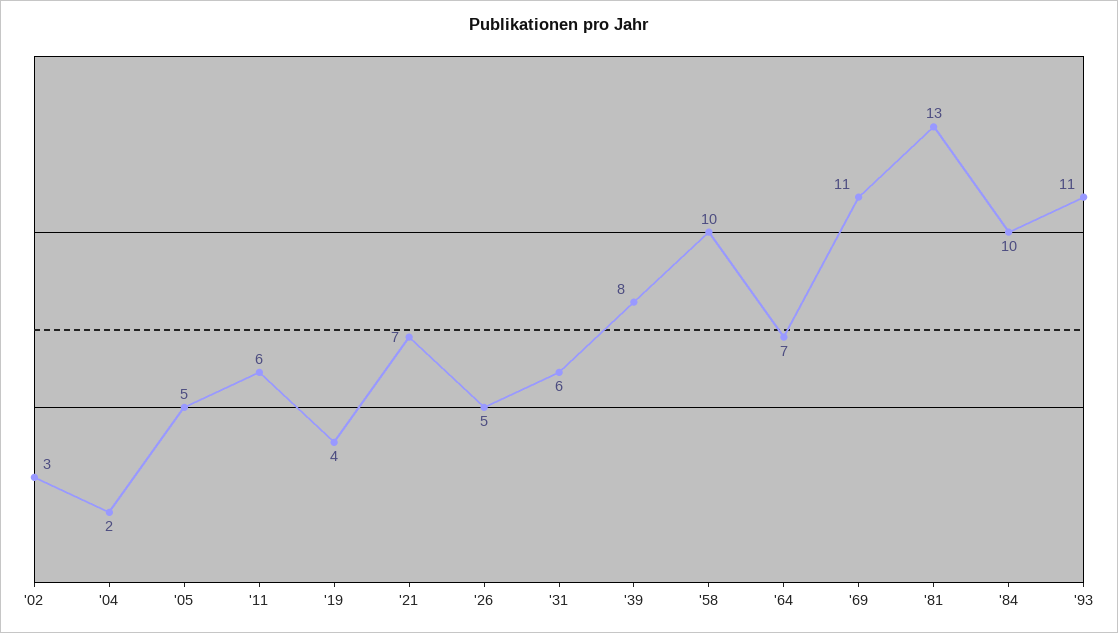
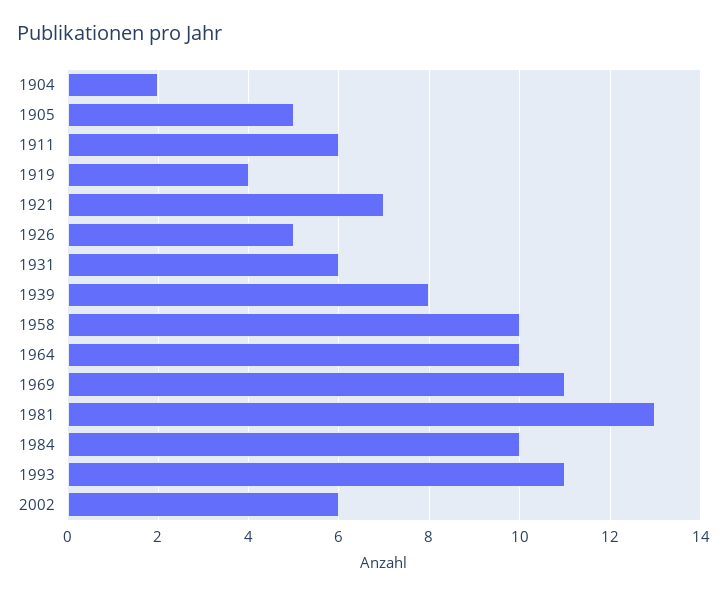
'02: 3 -> none
'64: 7 -> 10
2002: none -> 6

